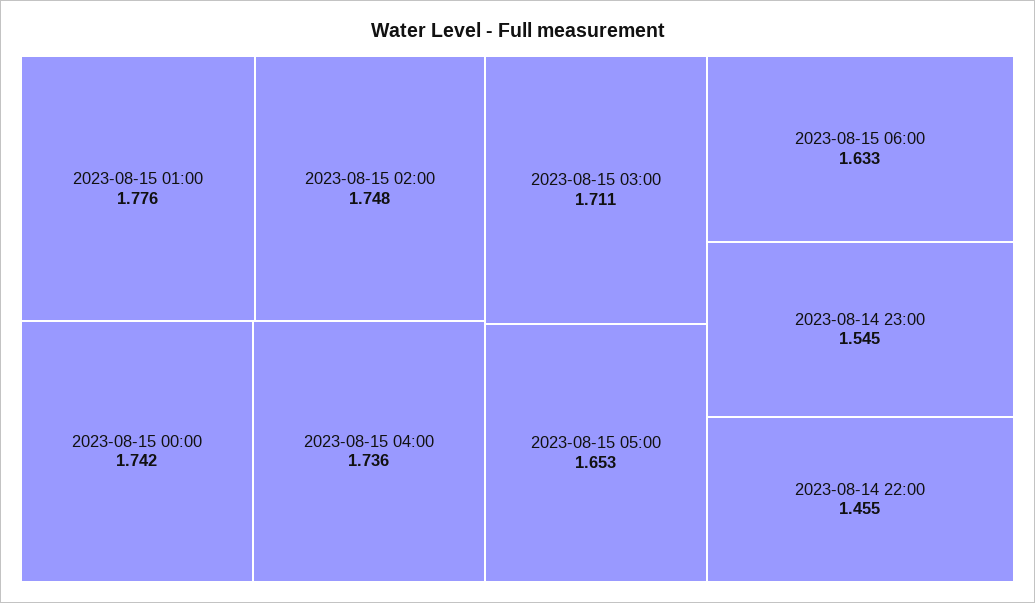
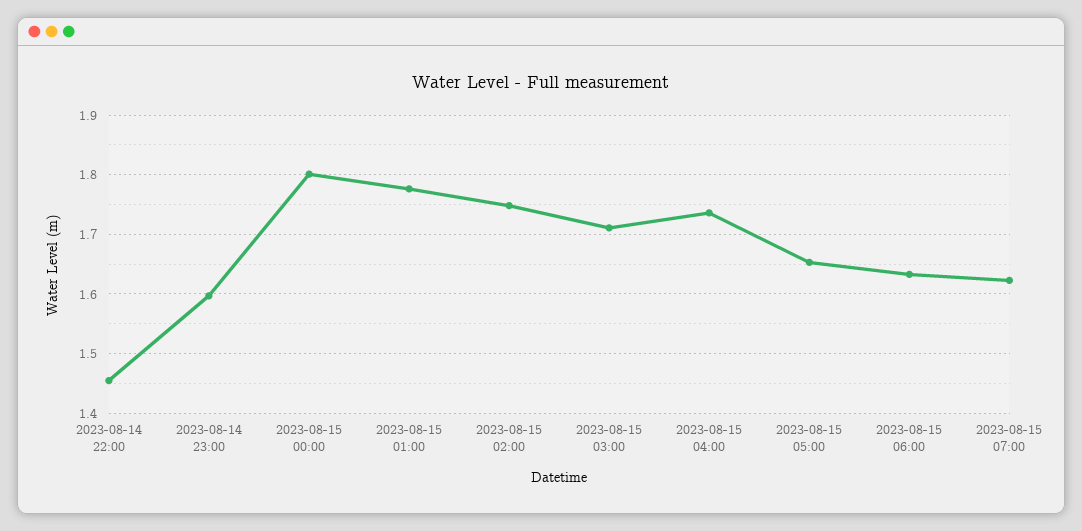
2023-08-15 00:00: 1.742 -> 1.8
2023-08-14 23:00: 1.545 -> 1.6
2023-08-15 07:00: none -> 1.62

